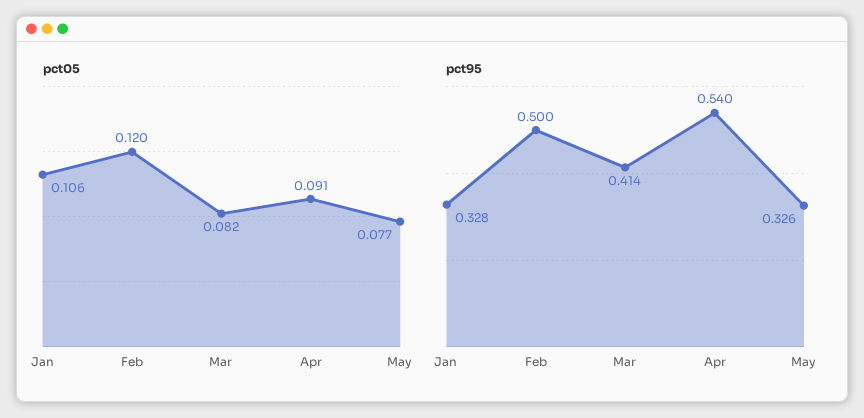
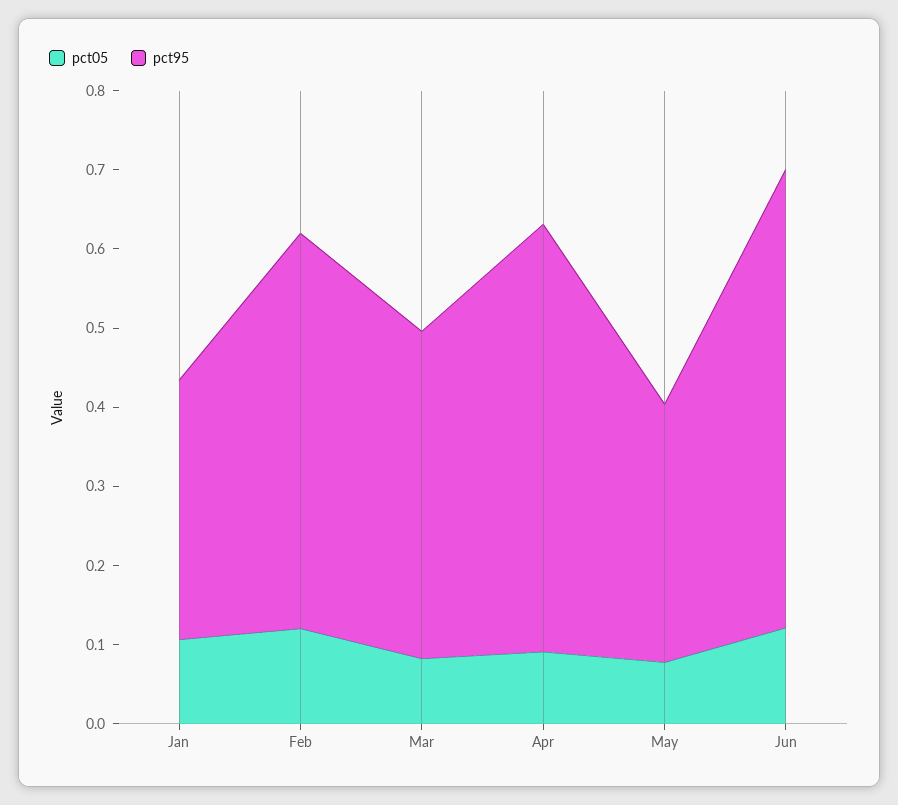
pct05, Jun: none -> 0.12
pct95, Jun: none -> 0.58

